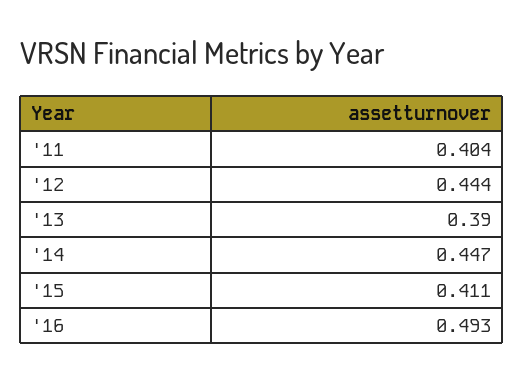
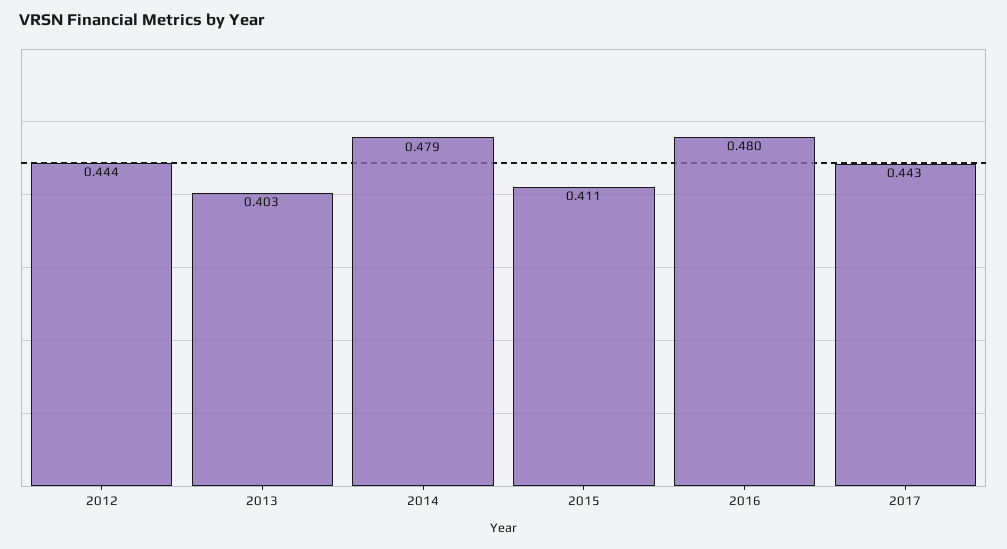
'11: 0.404 -> none
'13: 0.39 -> 0.403
'14: 0.447 -> 0.479
'16: 0.493 -> 0.48
2017: none -> 0.443

